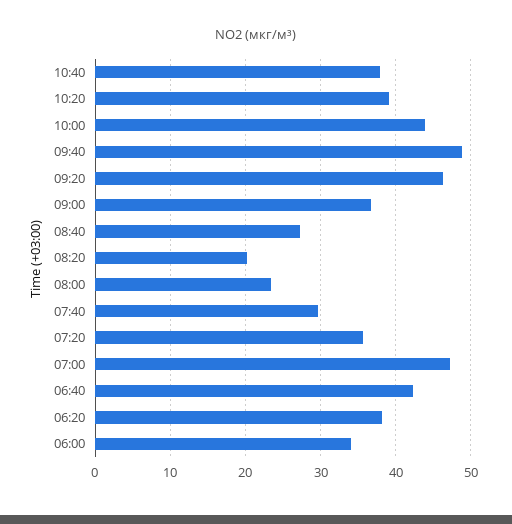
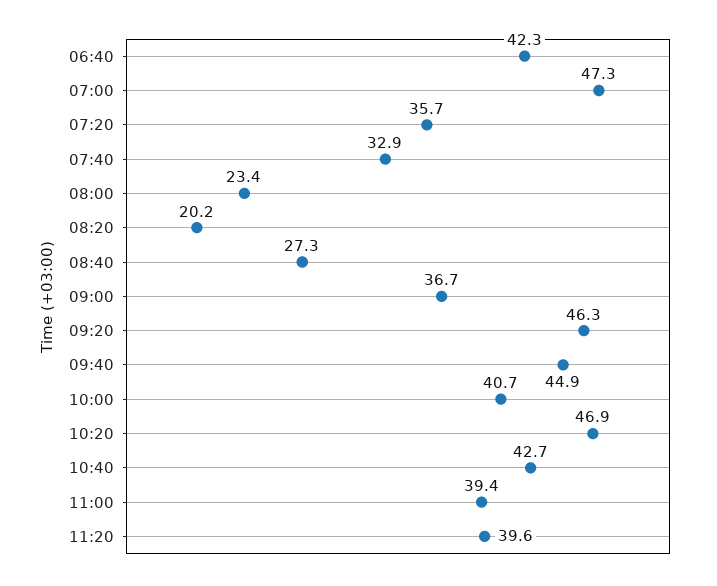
10:40: 38 -> 42.7
10:20: 39 -> 46.9
10:00: 44 -> 40.7
09:40: 49 -> 44.9
07:40: 30 -> 32.9
06:20: 38 -> none
06:00: 34 -> none
11:00: none -> 39.4
11:20: none -> 39.6

